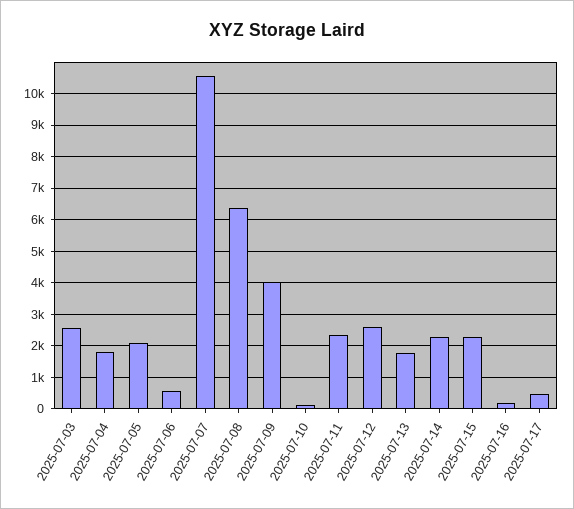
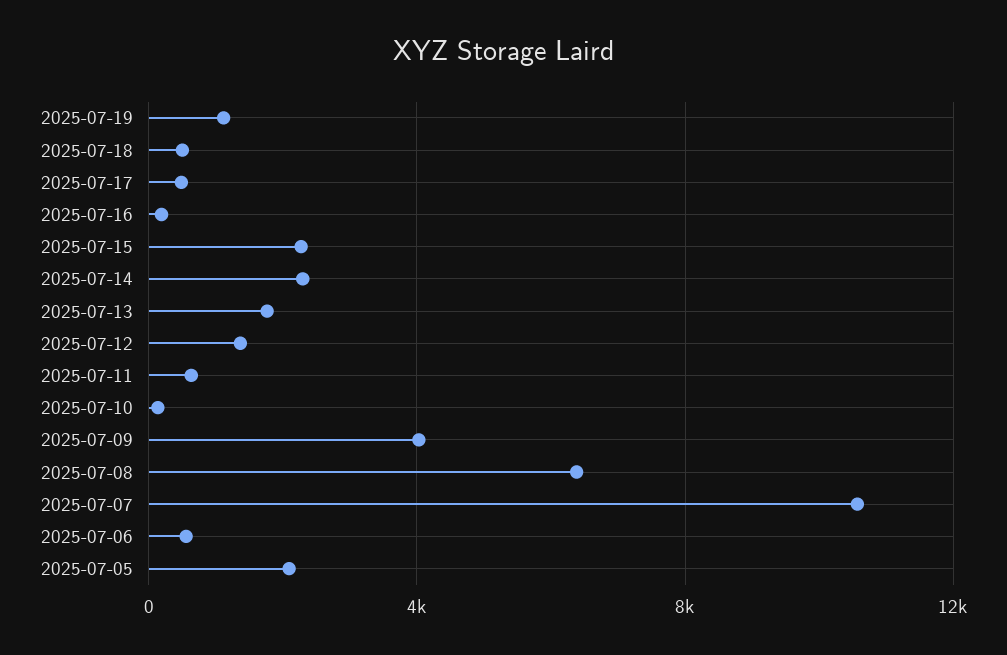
2025-07-03: 2600 -> none
2025-07-04: 1800 -> none
2025-07-11: 2400 -> 500
2025-07-12: 2600 -> 1500
2025-07-19: none -> 1000
2025-07-18: none -> 500

